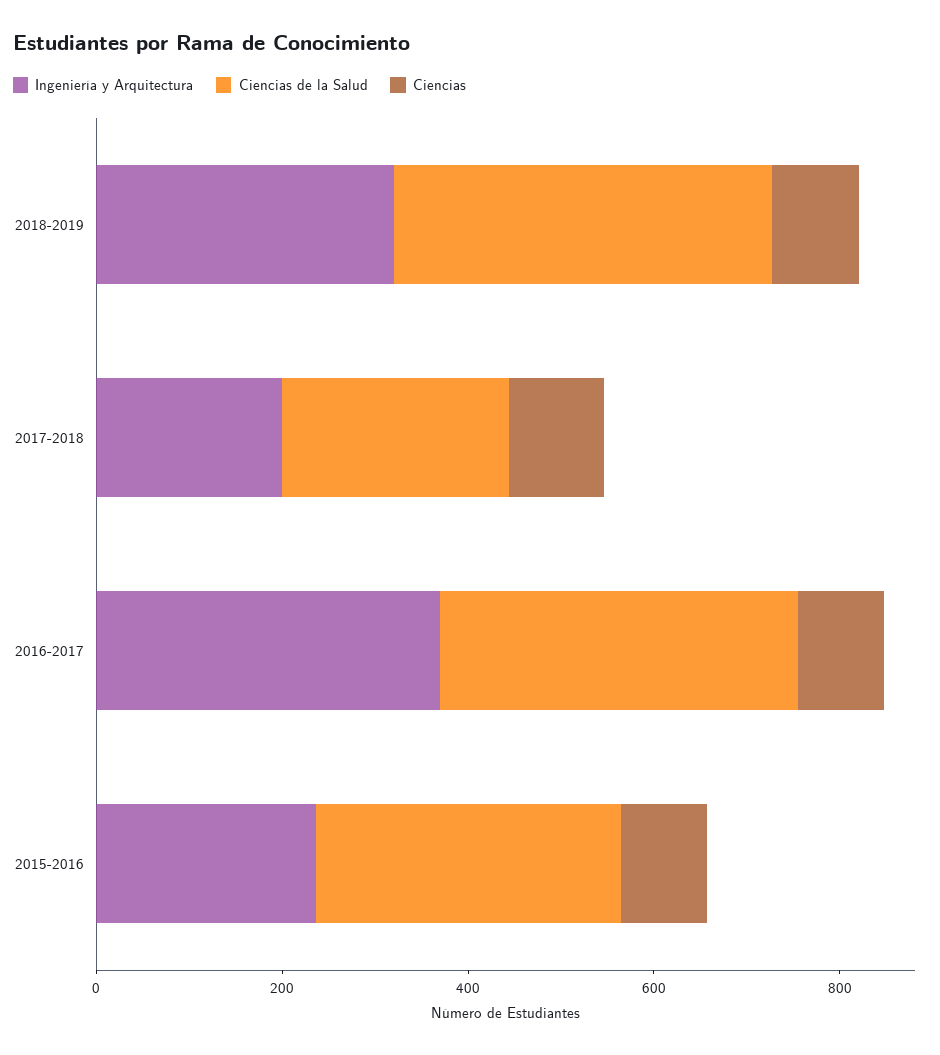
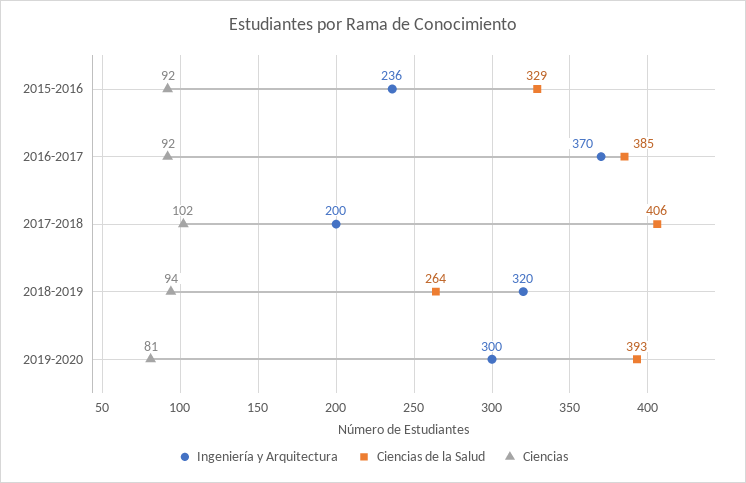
Ciencias de la Salud, 2018-2019: 400 -> 264
Ciencias de la Salud, 2017-2018: 250 -> 406
Ingeniería y Arquitectura, 2019-2020: none -> 300
Ciencias de la Salud, 2019-2020: none -> 393
Ciencias, 2019-2020: none -> 81

